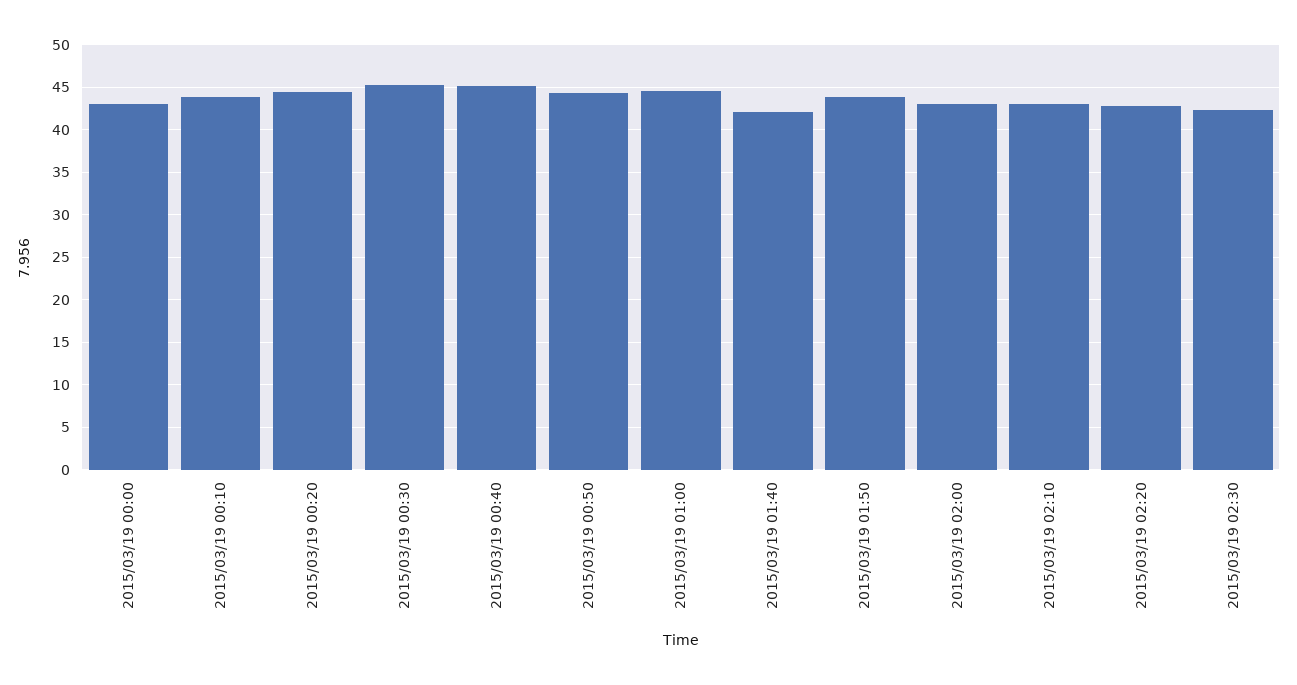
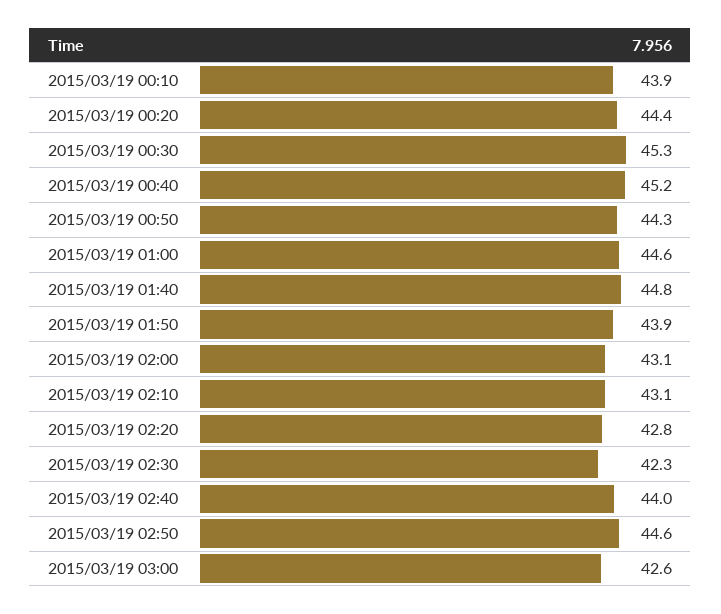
2015/03/19 00:00: 43 -> none
2015/03/19 01:40: 42 -> 44.8
2015/03/19 02:40: none -> 44
2015/03/19 02:50: none -> 44.6
2015/03/19 03:00: none -> 42.6

